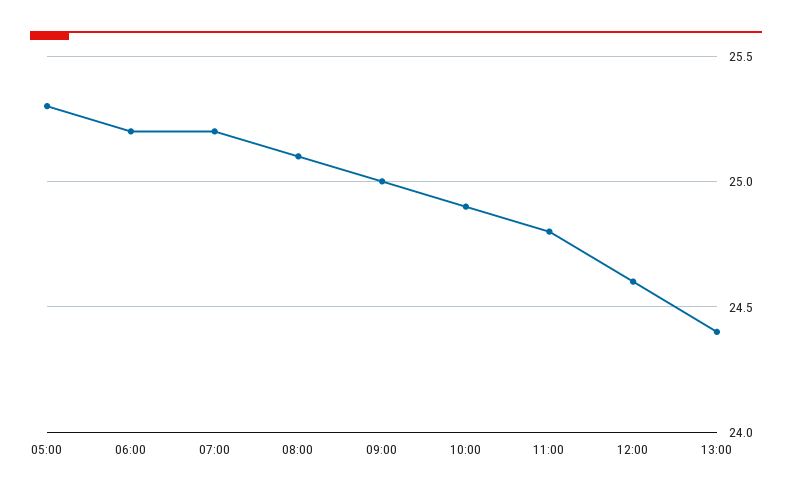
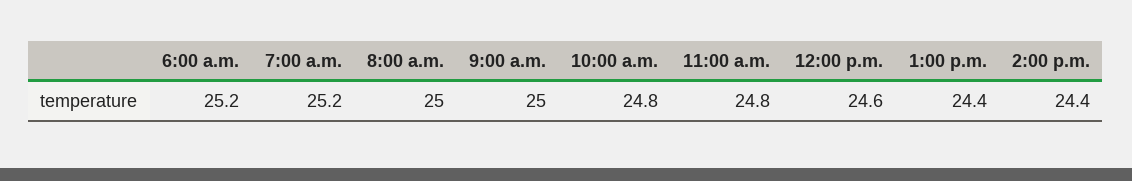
05:00: 25.3 -> none
08:00: 25.1 -> 25
10:00: 24.9 -> 24.8
2:00 p.m.: none -> 24.4

